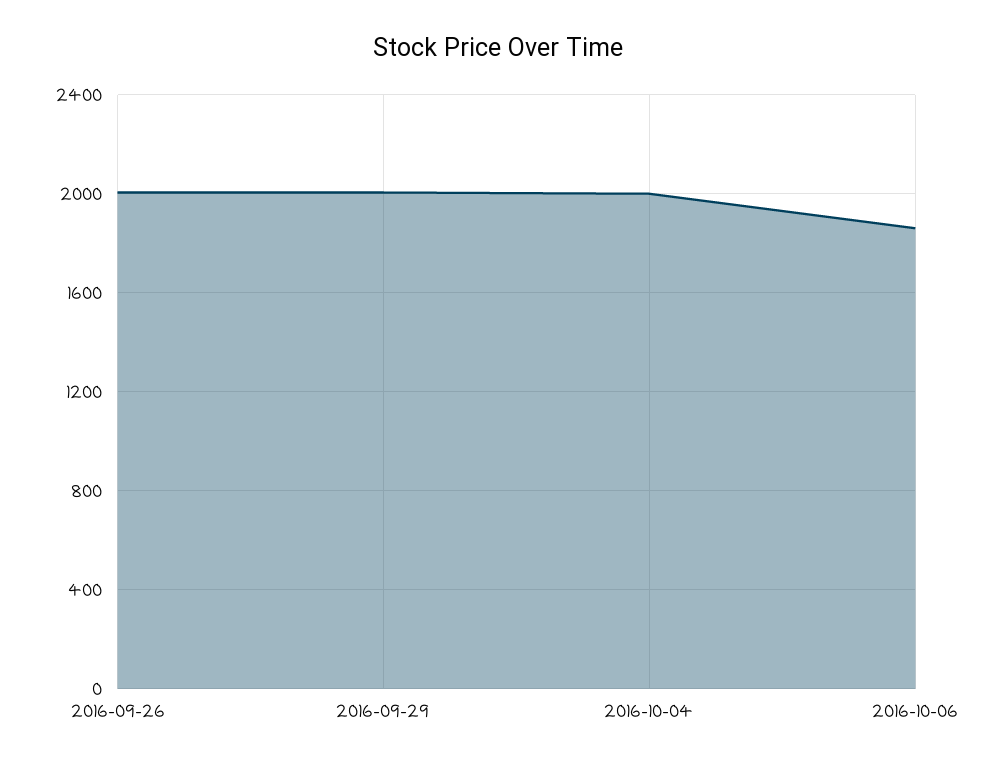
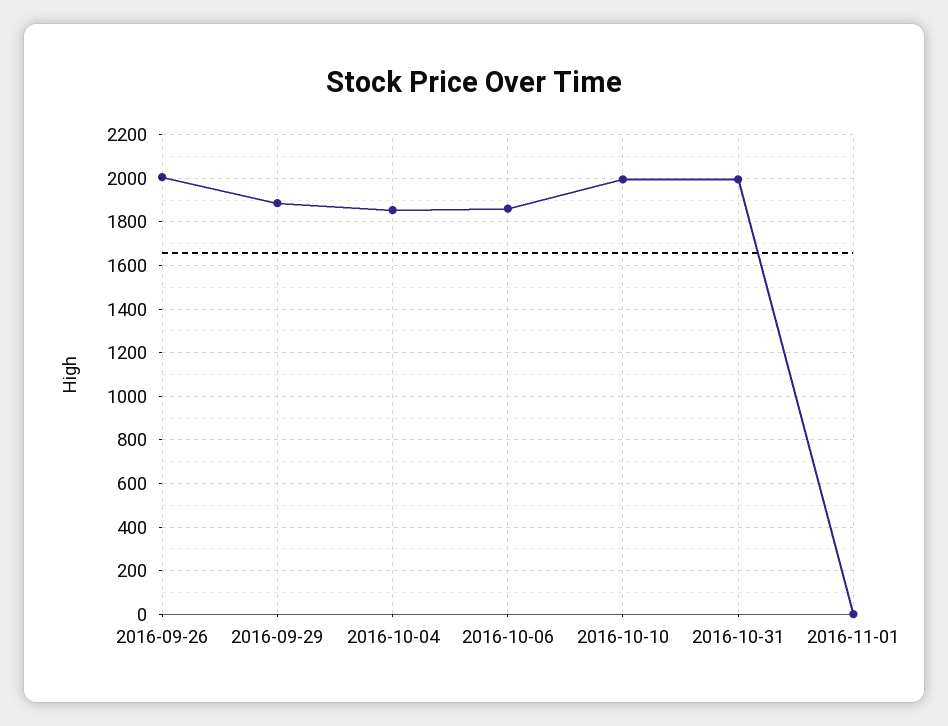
2016-09-29: 2000 -> 1900
2016-10-04: 2000 -> 1850
2016-10-10: none -> 2000
2016-10-31: none -> 2000
2016-11-01: none -> 0

